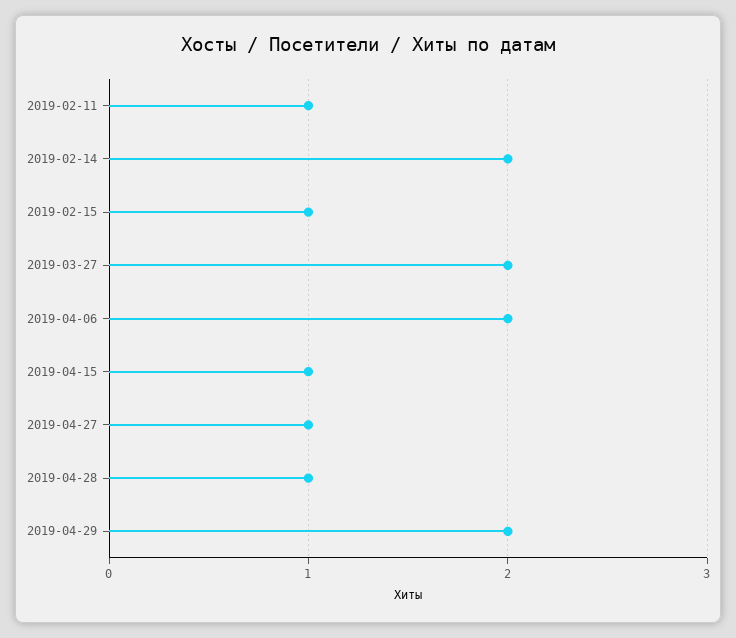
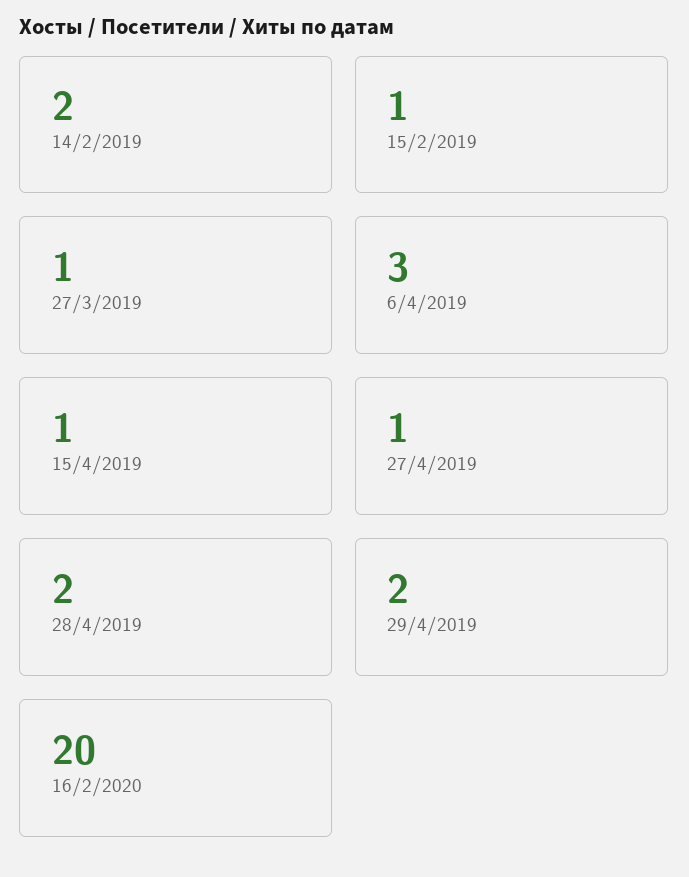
2019-02-11: 1 -> none
2019-03-27: 2 -> 1
2019-04-06: 2 -> 3
2019-04-28: 1 -> 2
16/2/2020: none -> 20

